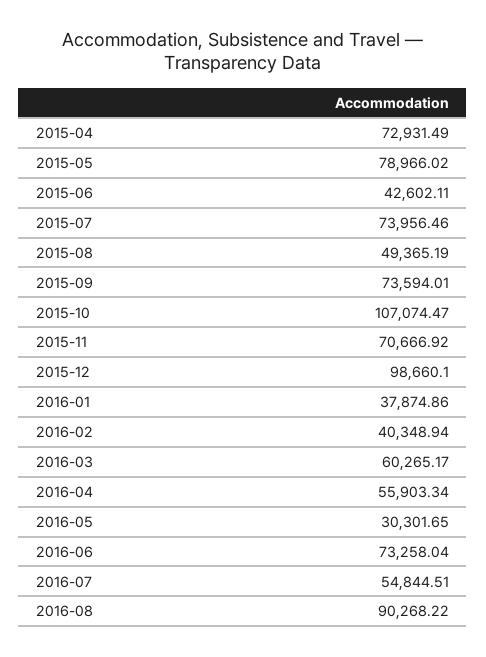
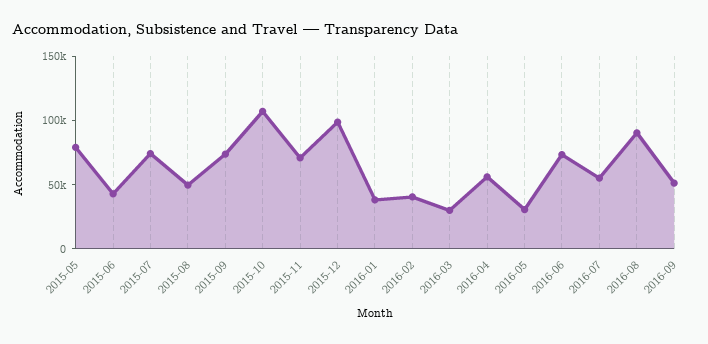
2015-04: 72931.49 -> none
2016-03: 60265.17 -> 30000
2016-09: none -> 50000

